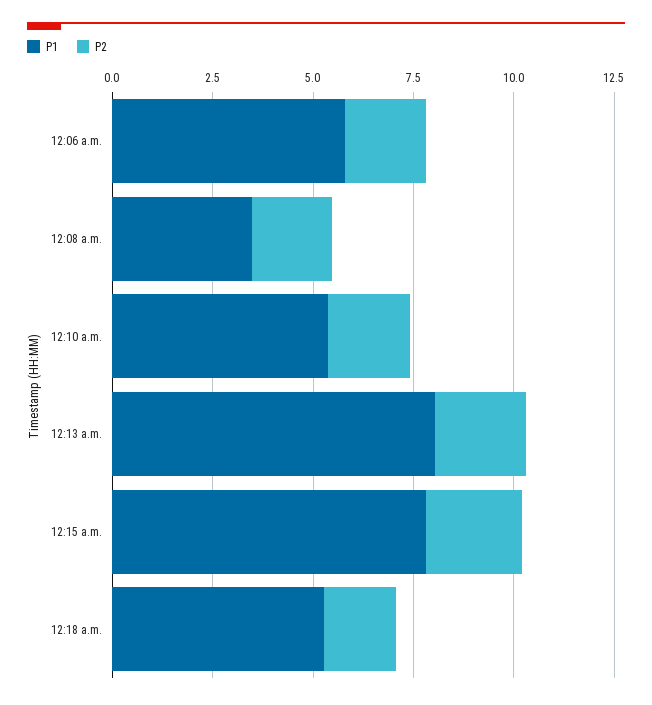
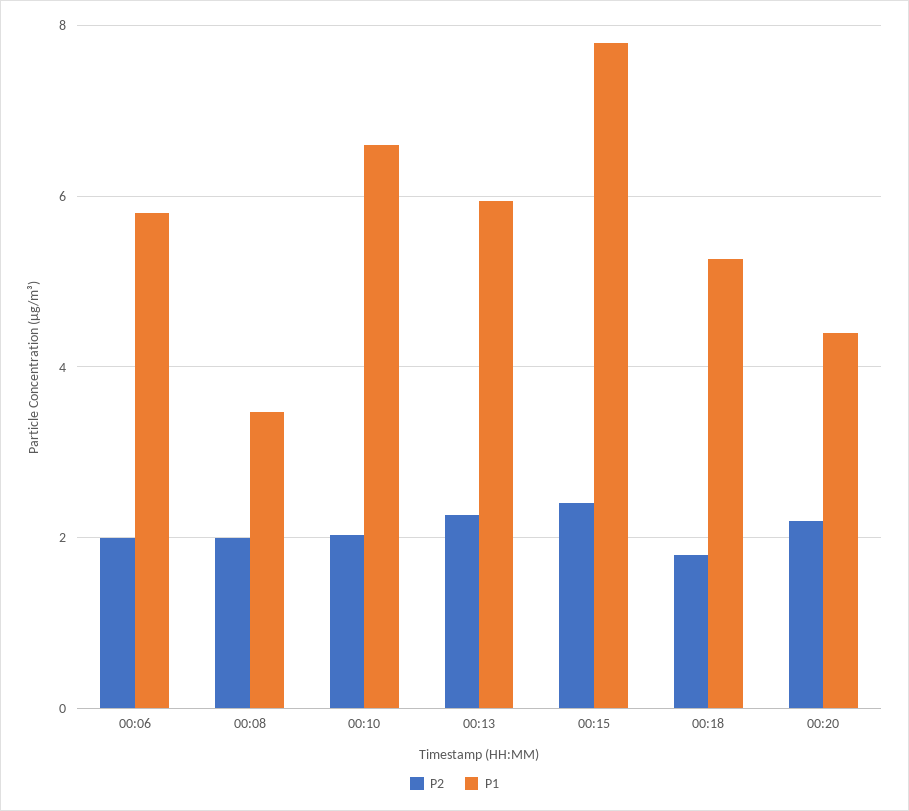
P1, 12:10 a.m.: 5.5 -> 6.6
P1, 12:13 a.m.: 8 -> 6
P2, 00:20: none -> 2.2
P1, 00:20: none -> 4.4

